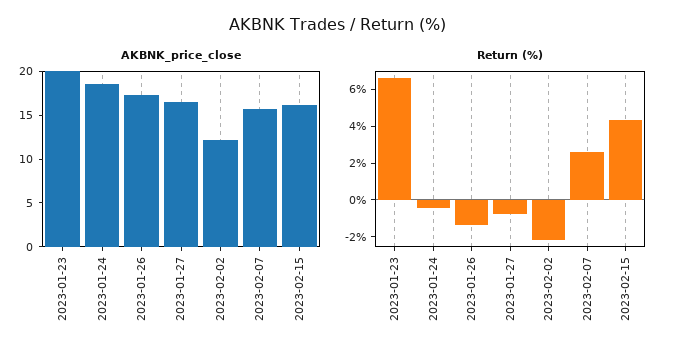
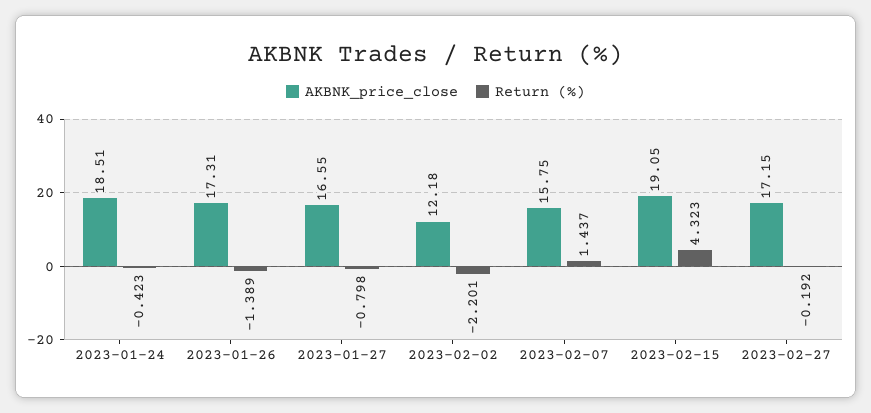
AKBNK_price_close, 2023-01-23: 20 -> none
AKBNK_price_close, 2023-02-15: 16 -> 19.05
Return (%), 2023-01-23: 6.5 -> none
Return (%), 2023-02-07: 2.5 -> 1.437
AKBNK_price_close, 2023-02-27: none -> 17.15
Return (%), 2023-02-27: none -> -0.192

